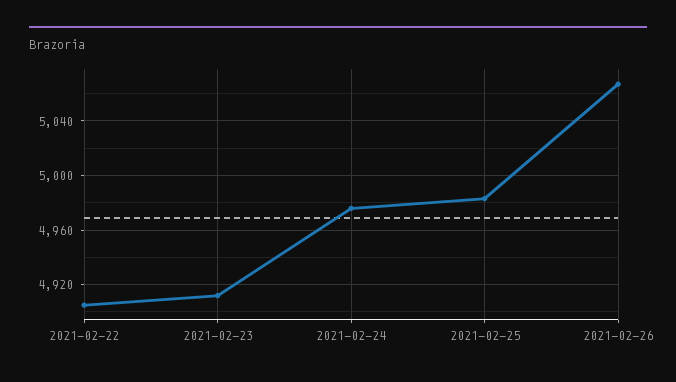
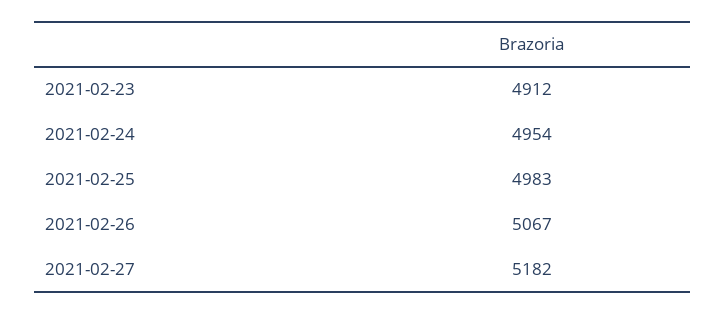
2021-02-22: 4905 -> none
2021-02-24: 4975 -> 4954
2021-02-27: none -> 5182

